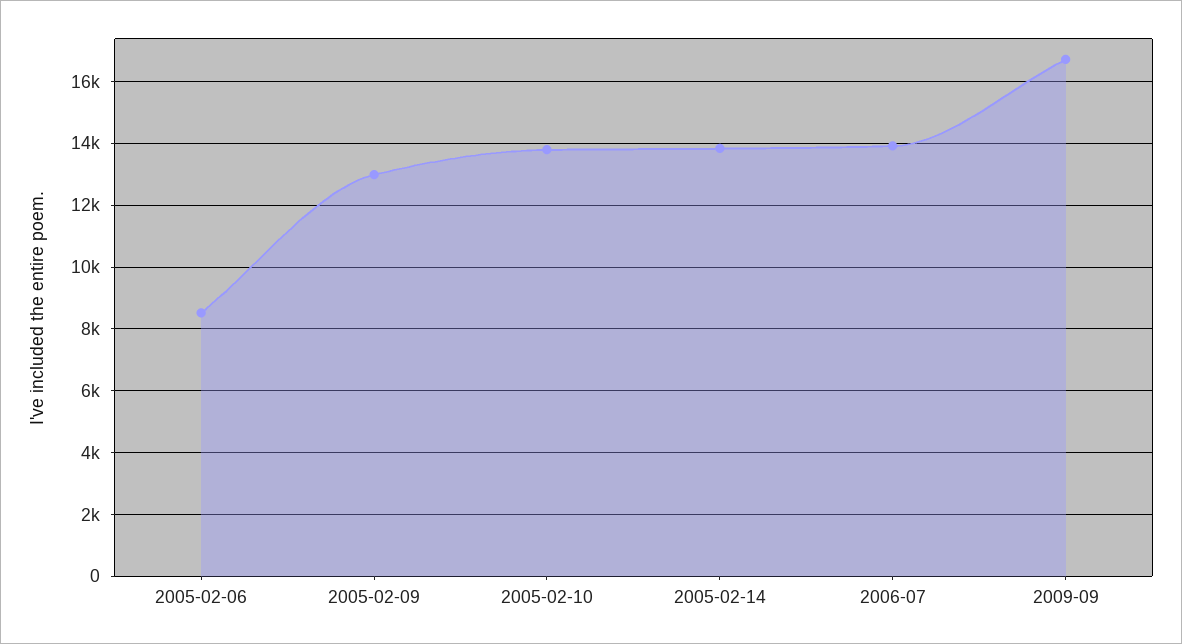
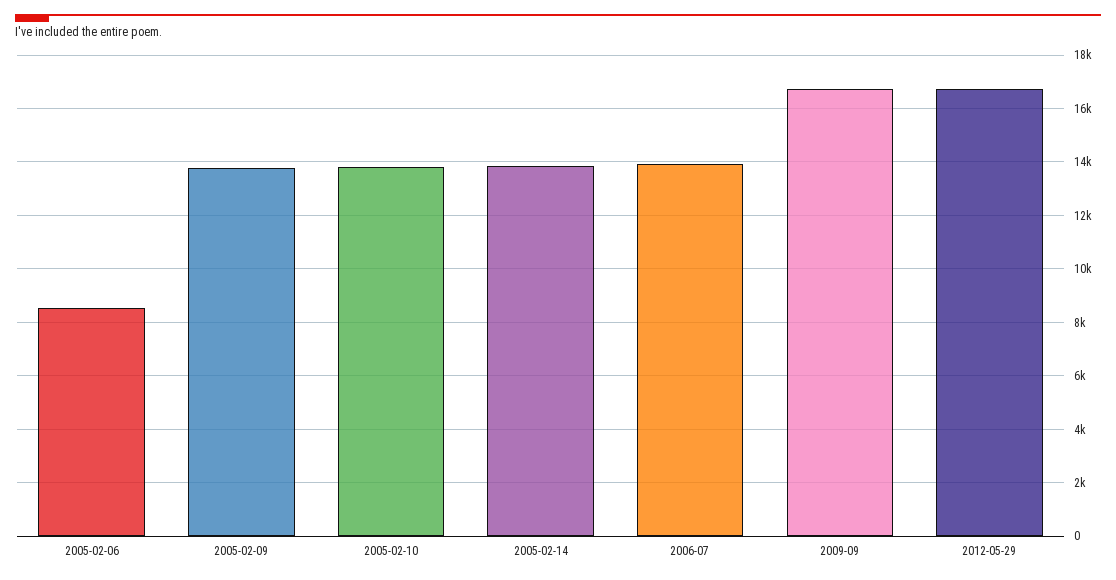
2005-02-09: 13000 -> 13750
2012-05-29: none -> 16750

